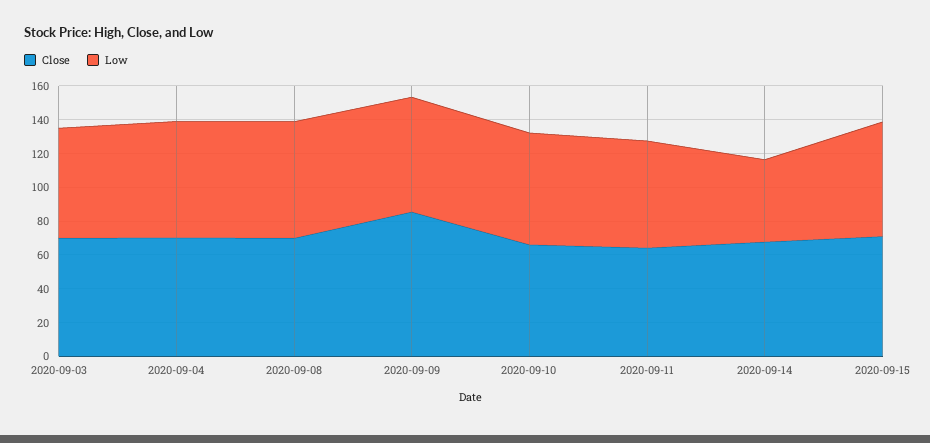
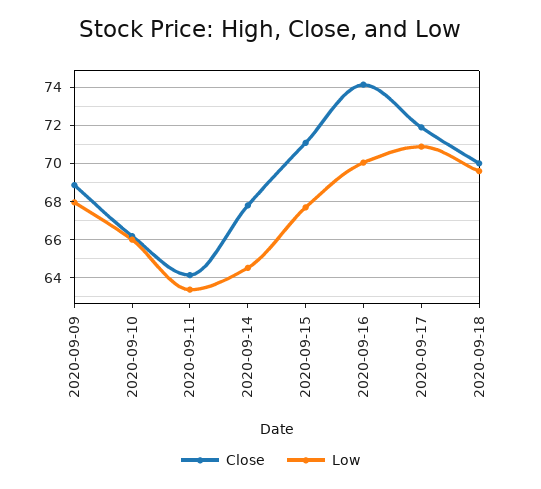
Close, 2020-09-03: 70 -> none
Low, 2020-09-03: 65 -> none
Close, 2020-09-04: 70 -> none
Low, 2020-09-04: 70 -> none
Close, 2020-09-08: 70 -> none
Low, 2020-09-08: 70 -> none
Close, 2020-09-09: 85 -> 69
Low, 2020-09-14: 50 -> 64.5
Close, 2020-09-16: none -> 74
Low, 2020-09-16: none -> 70
Close, 2020-09-17: none -> 72
Low, 2020-09-17: none -> 71
Close, 2020-09-18: none -> 70
Low, 2020-09-18: none -> 69.5

